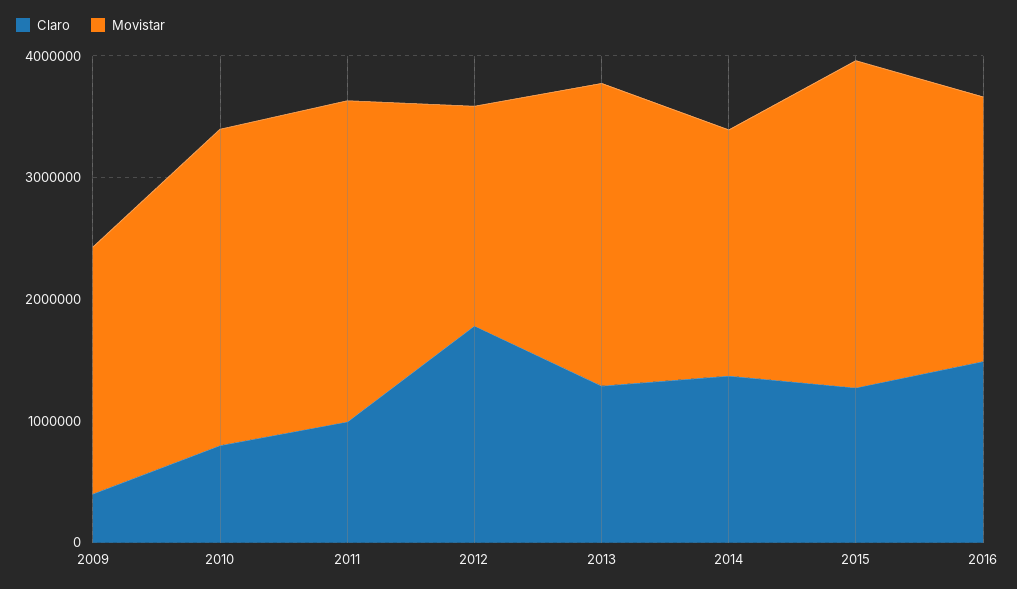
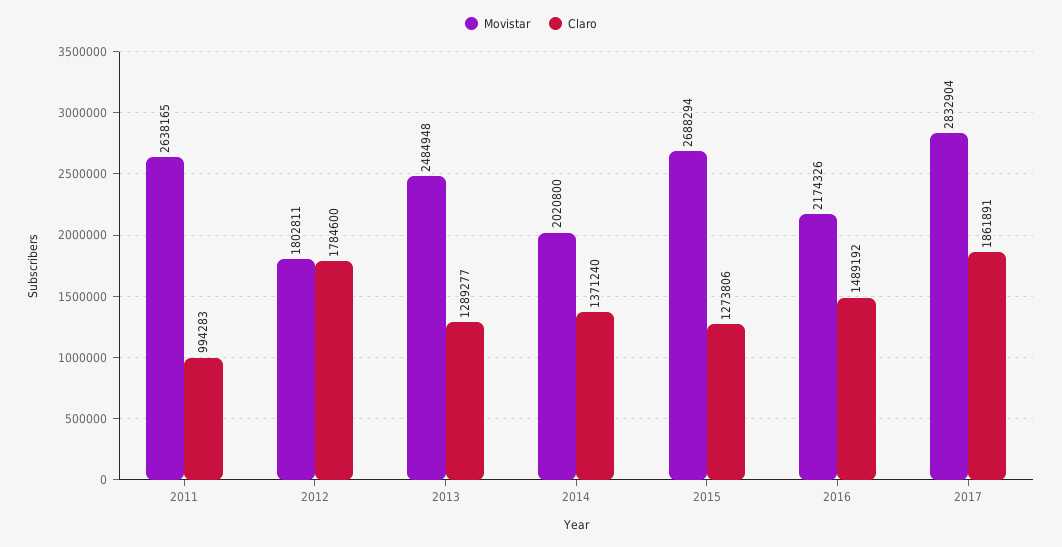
Claro, 2009: 400000 -> none
Movistar, 2009: 2000000 -> none
Claro, 2010: 800000 -> none
Movistar, 2010: 2600000 -> none
Movistar, 2017: none -> 2832904
Claro, 2017: none -> 1861891

